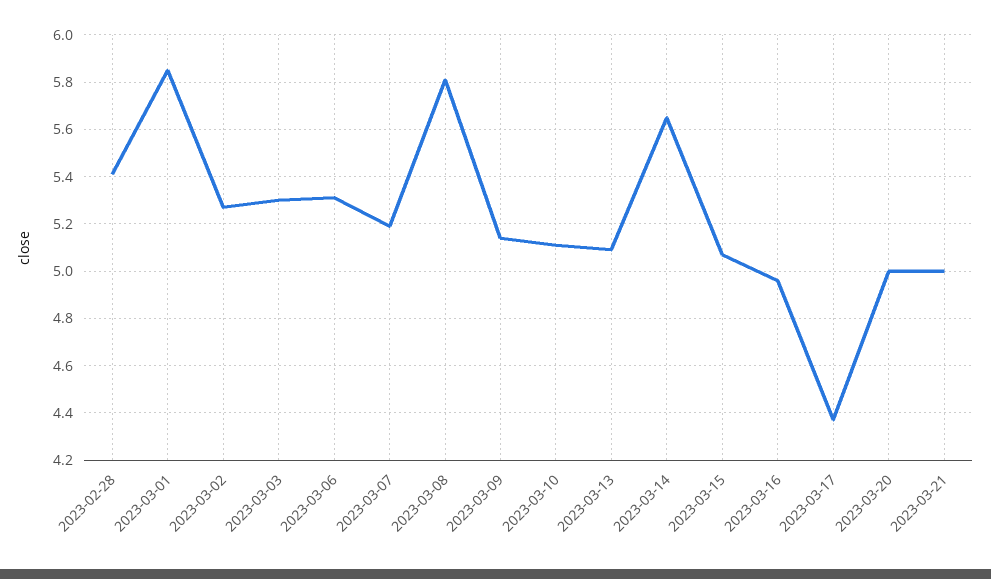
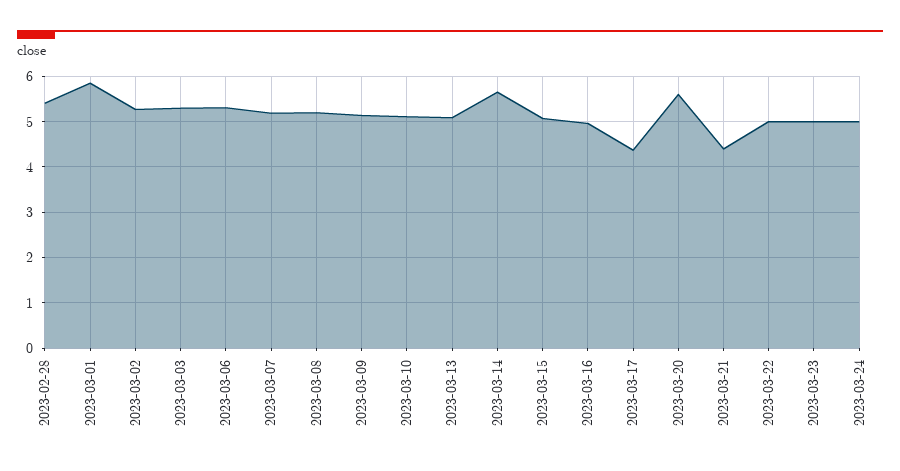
2023-03-08: 5.8 -> 5.2
2023-03-20: 5 -> 5.6
2023-03-21: 5 -> 4.4
2023-03-22: none -> 5
2023-03-23: none -> 5
2023-03-24: none -> 5

